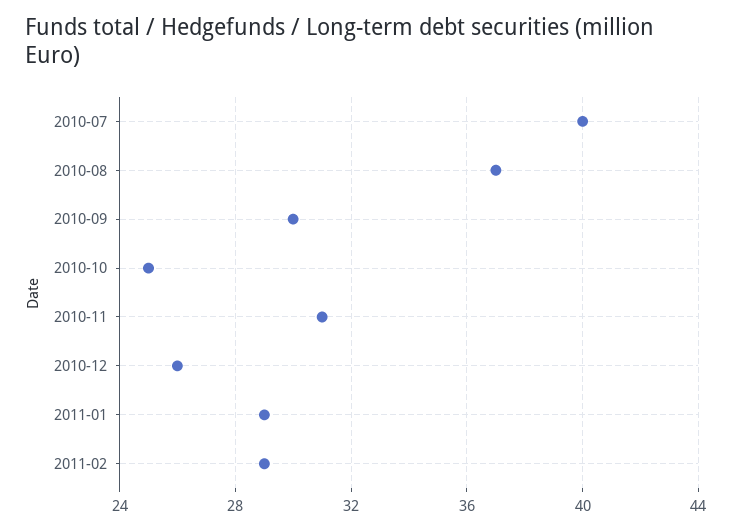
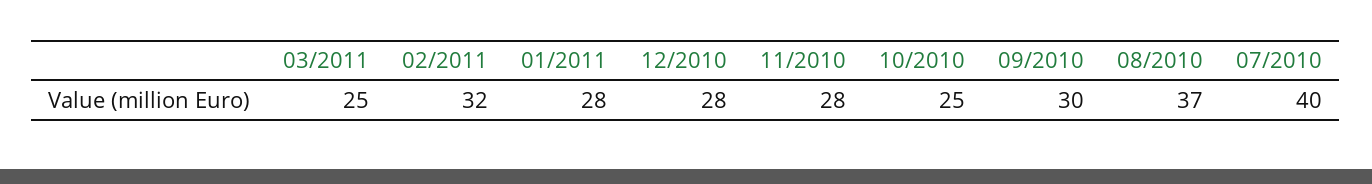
2010-11: 31 -> 28
2010-12: 26 -> 28
2011-01: 29 -> 28
2011-02: 29 -> 32
03/2011: none -> 25

